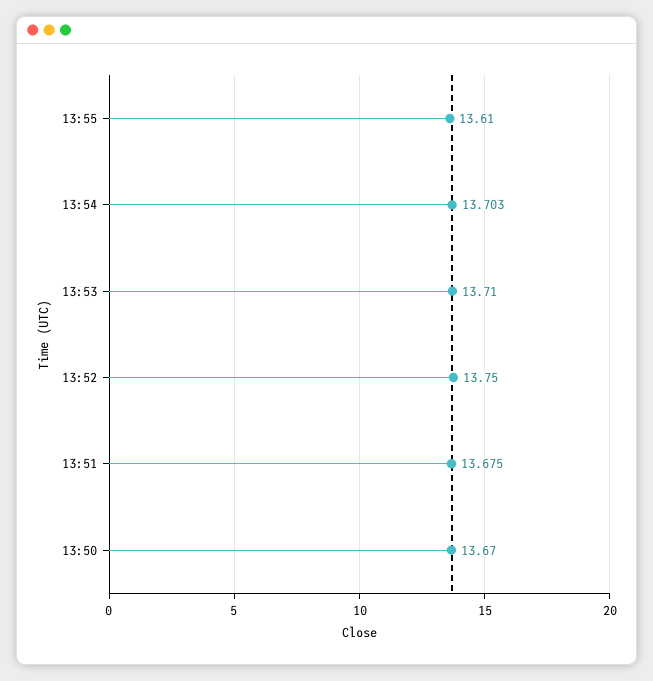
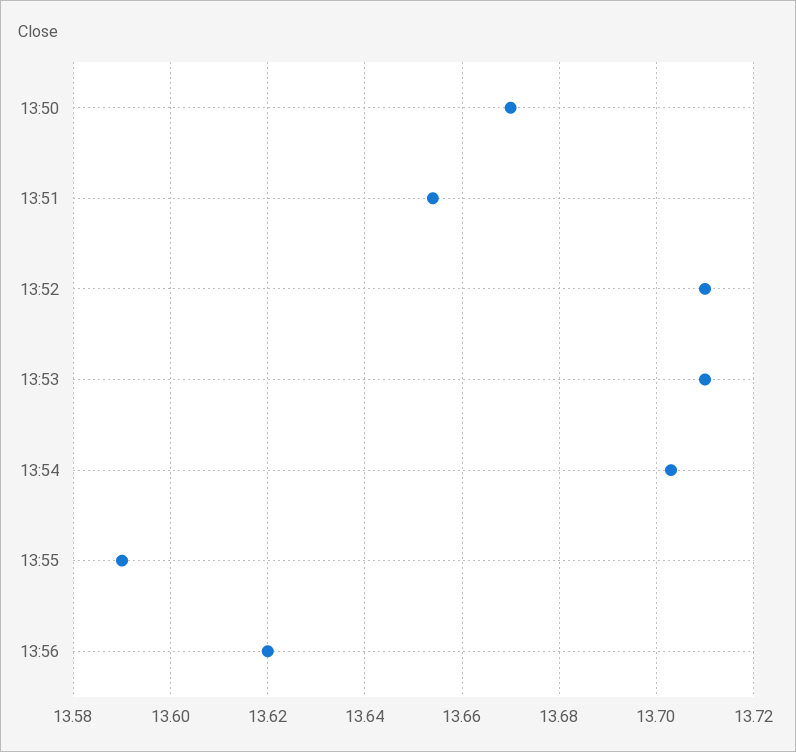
13:55: 13.61 -> 13.59
13:52: 13.75 -> 13.71
13:51: 13.675 -> 13.655
13:56: none -> 13.62

